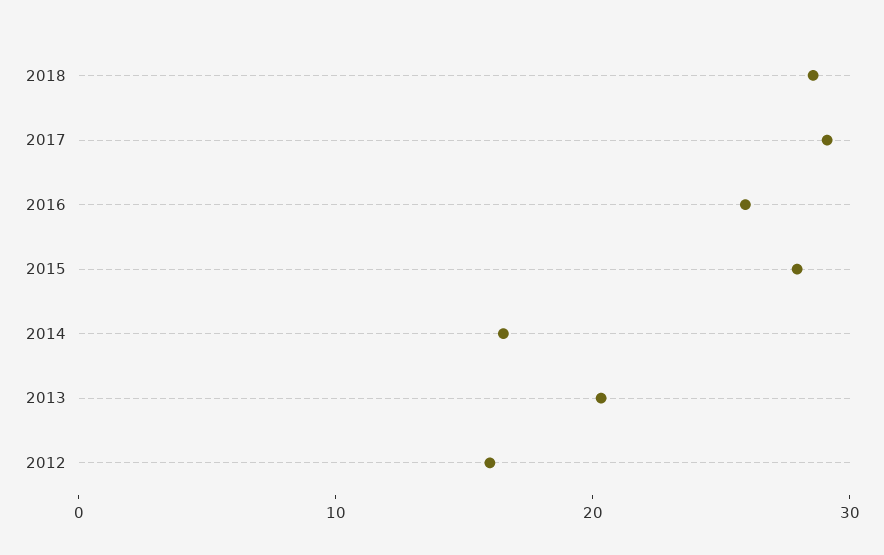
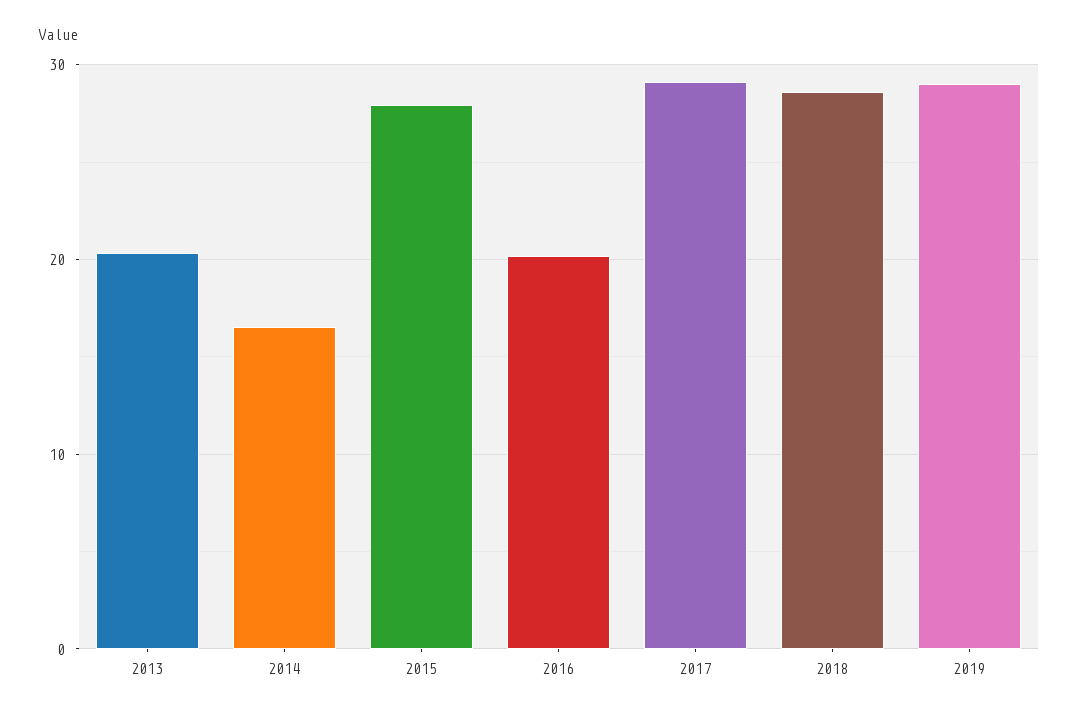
2016: 26 -> 20
2012: 16 -> none
2019: none -> 29

